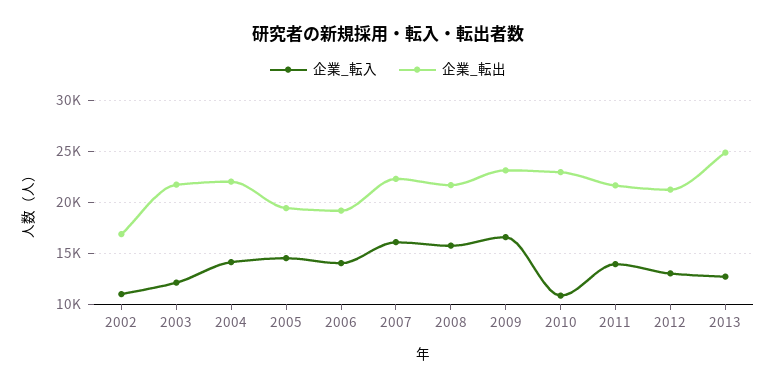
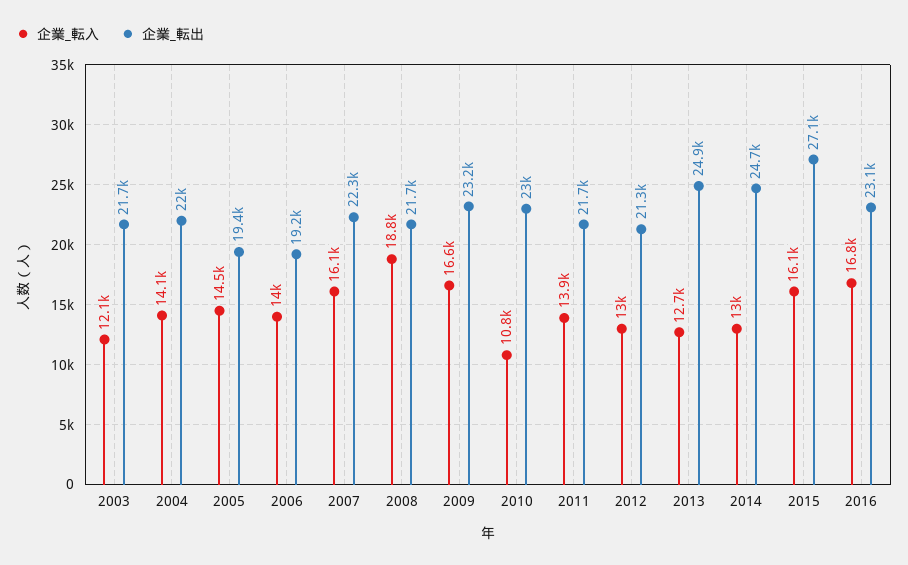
企業_転入, 2002: 11000 -> none
企業_転出, 2002: 17000 -> none
企業_転入, 2008: 16000 -> 18800
企業_転入, 2014: none -> 13000
企業_転出, 2014: none -> 24700
企業_転入, 2015: none -> 16100
企業_転出, 2015: none -> 27100
企業_転入, 2016: none -> 16800
企業_転出, 2016: none -> 23100

